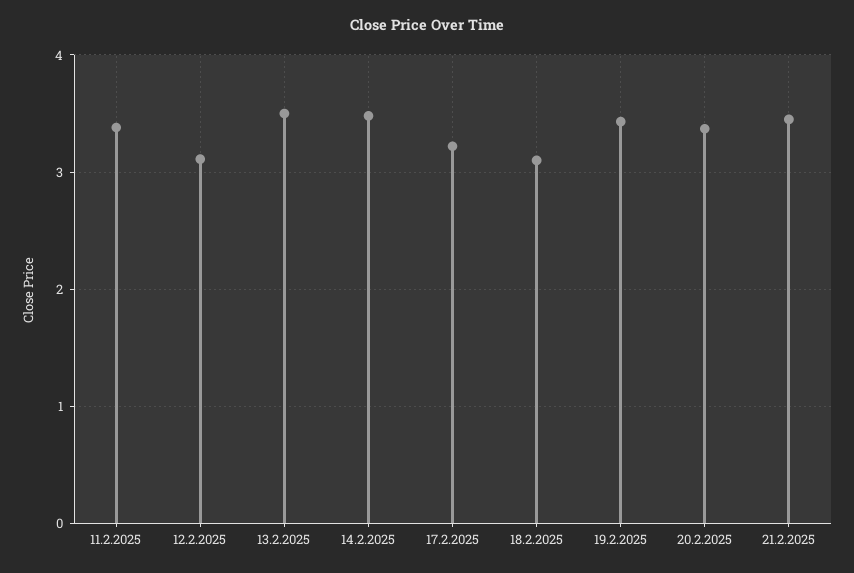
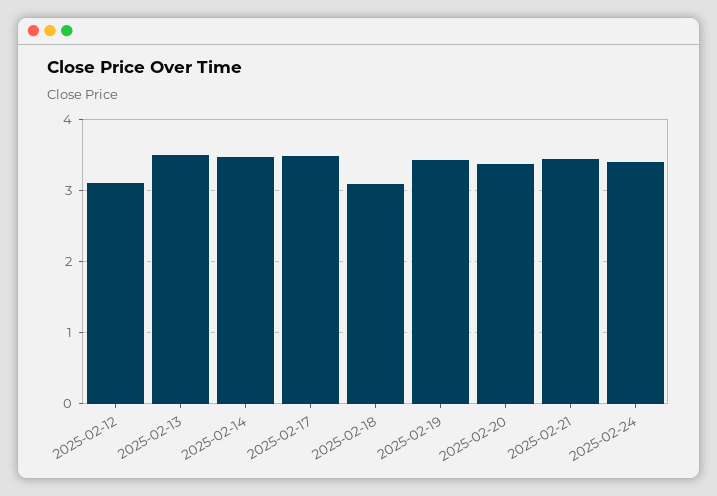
11.2.2025: 3.4 -> none
17.2.2025: 3.2 -> 3.5
2025-02-24: none -> 3.4

